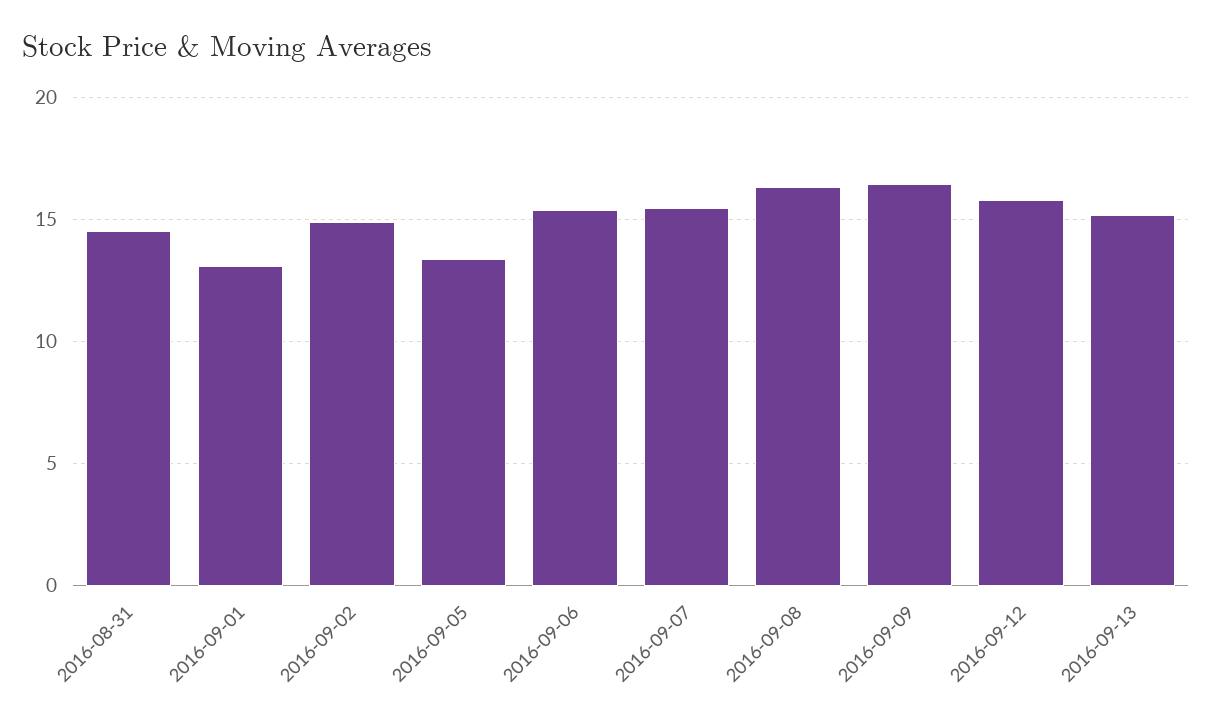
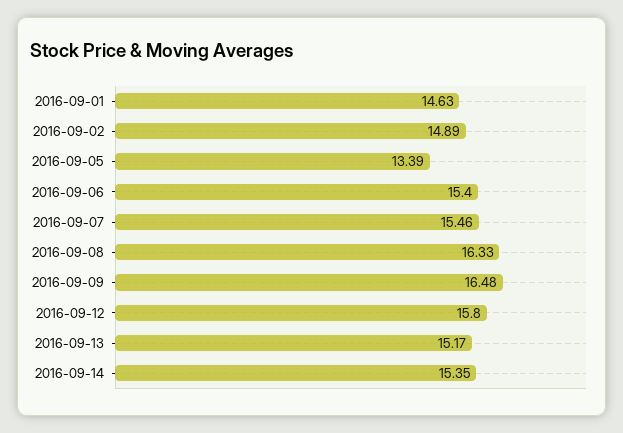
2016-08-31: 14.5 -> none
2016-09-01: 13 -> 14.63
2016-09-14: none -> 15.35

